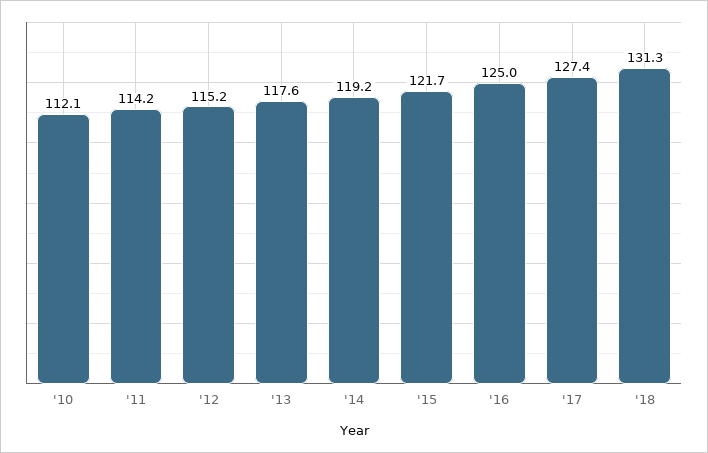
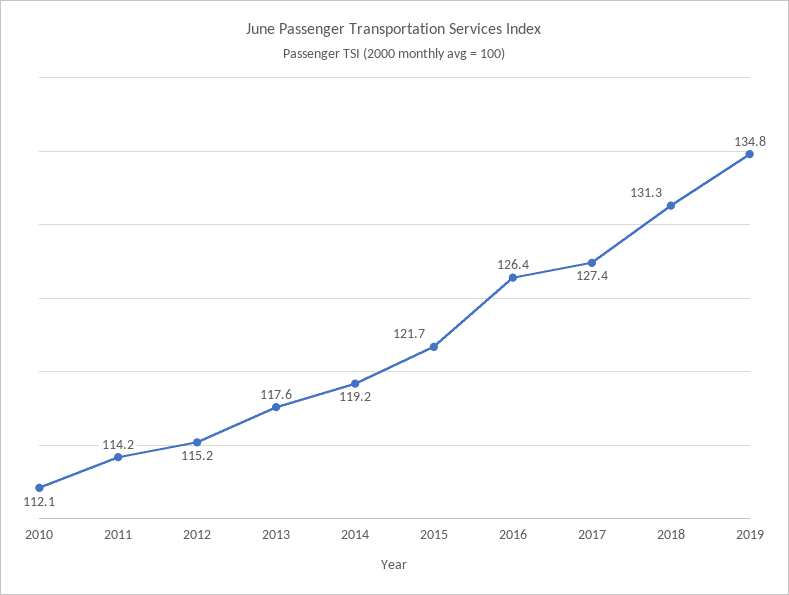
'16: 125 -> 126.4
2019: none -> 134.8

